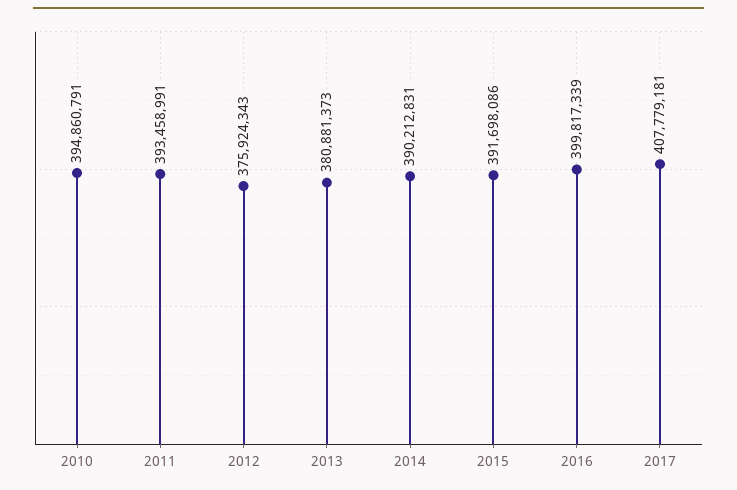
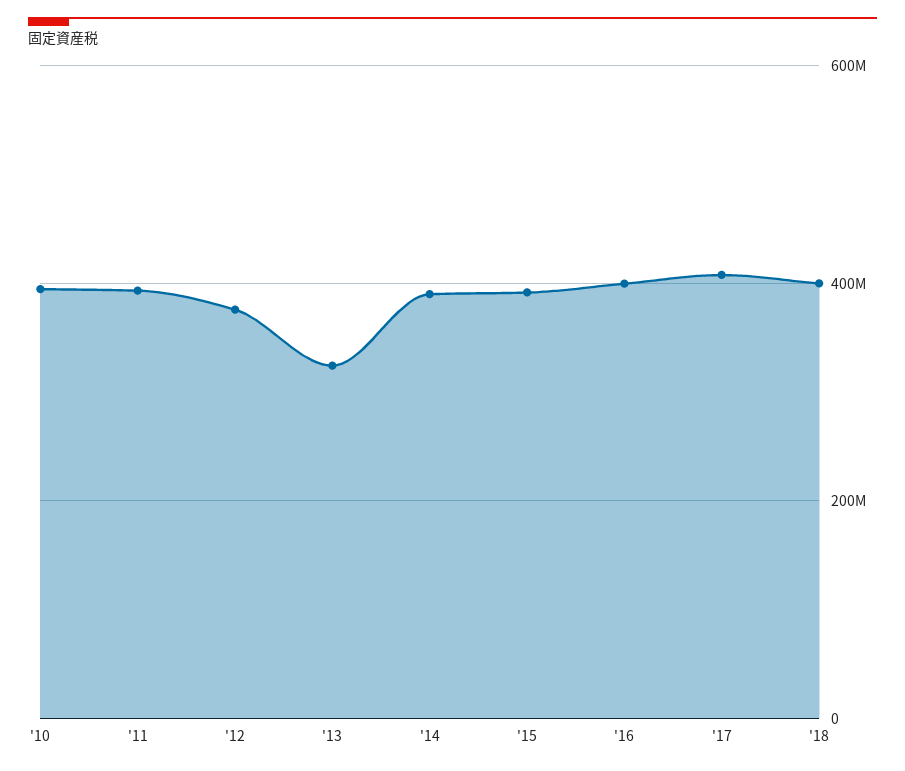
2013: 380881373 -> 320000000
'18: none -> 400000000

